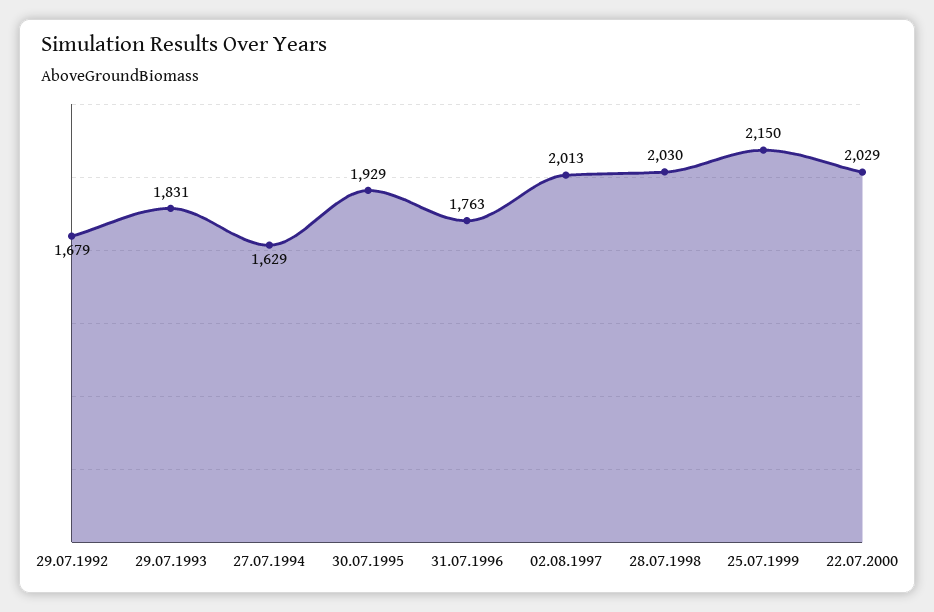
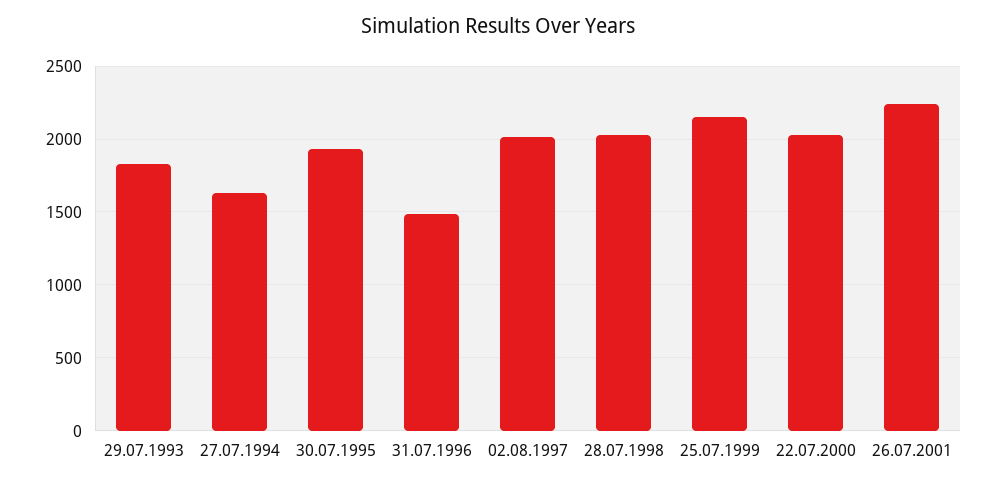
29.07.1992: 1679 -> none
31.07.1996: 1763 -> 1500
26.07.2001: none -> 2250

